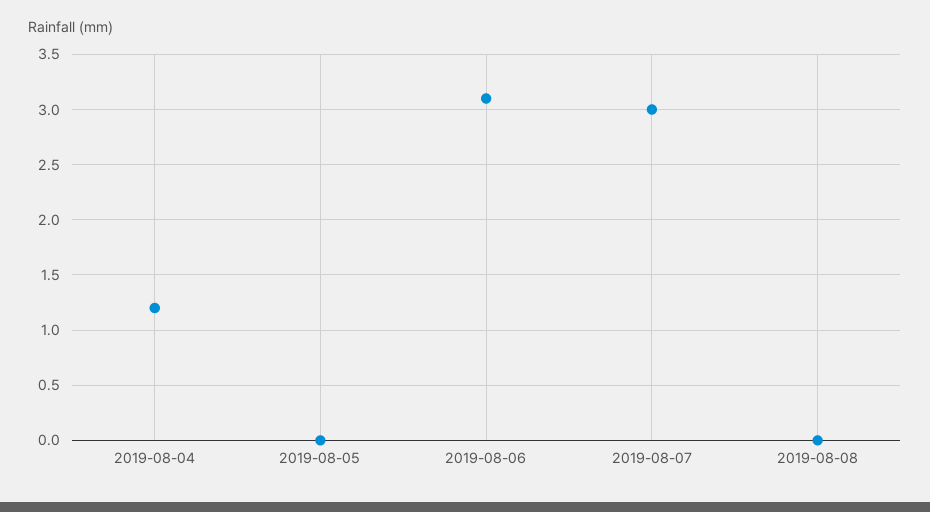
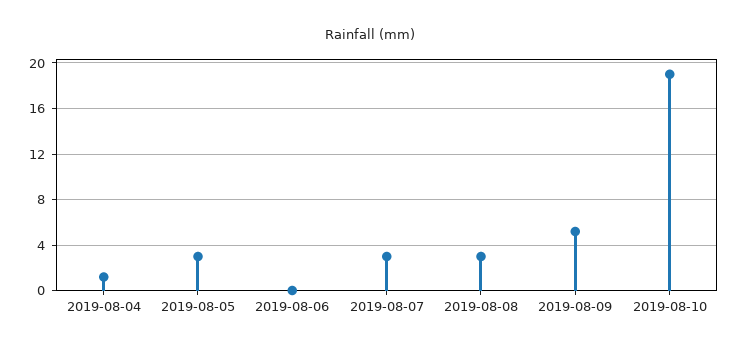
2019-08-05: 0 -> 3
2019-08-06: 3.1 -> 0
2019-08-08: 0 -> 3
2019-08-09: none -> 5
2019-08-10: none -> 19

